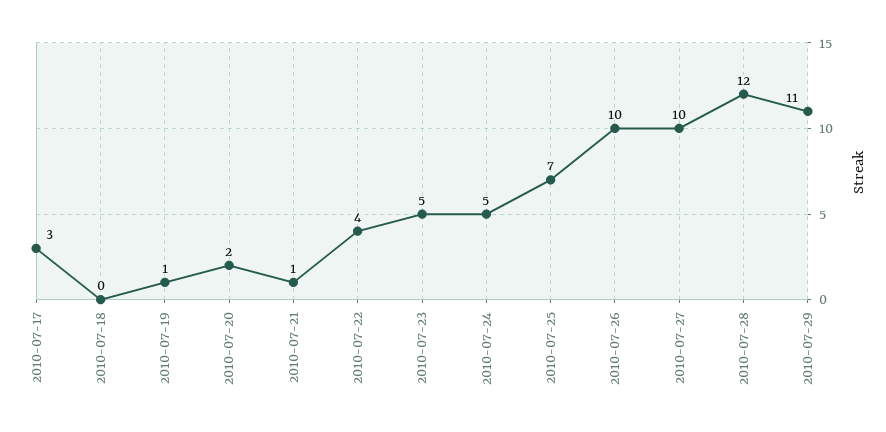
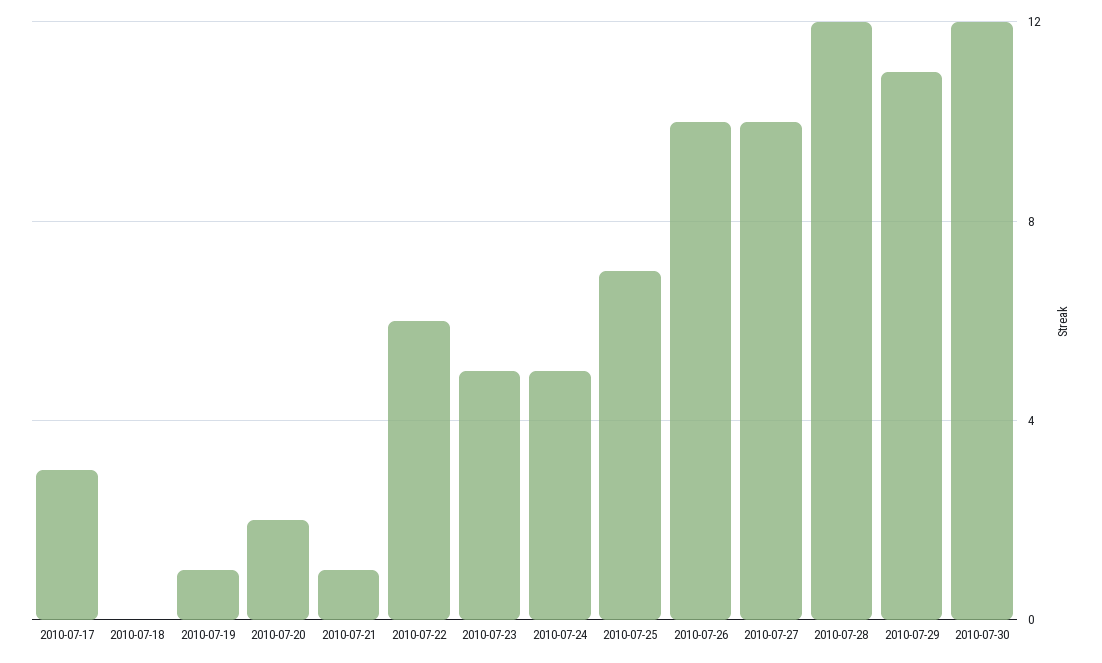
2010-07-22: 4 -> 6
2010-07-30: none -> 12

